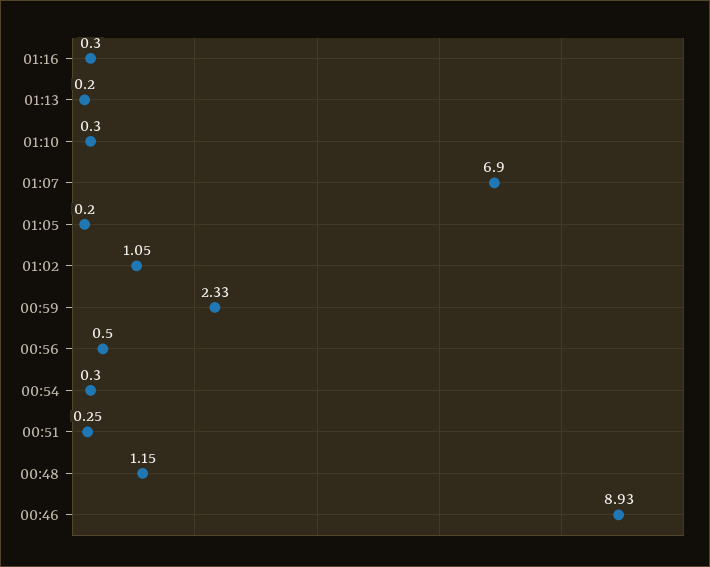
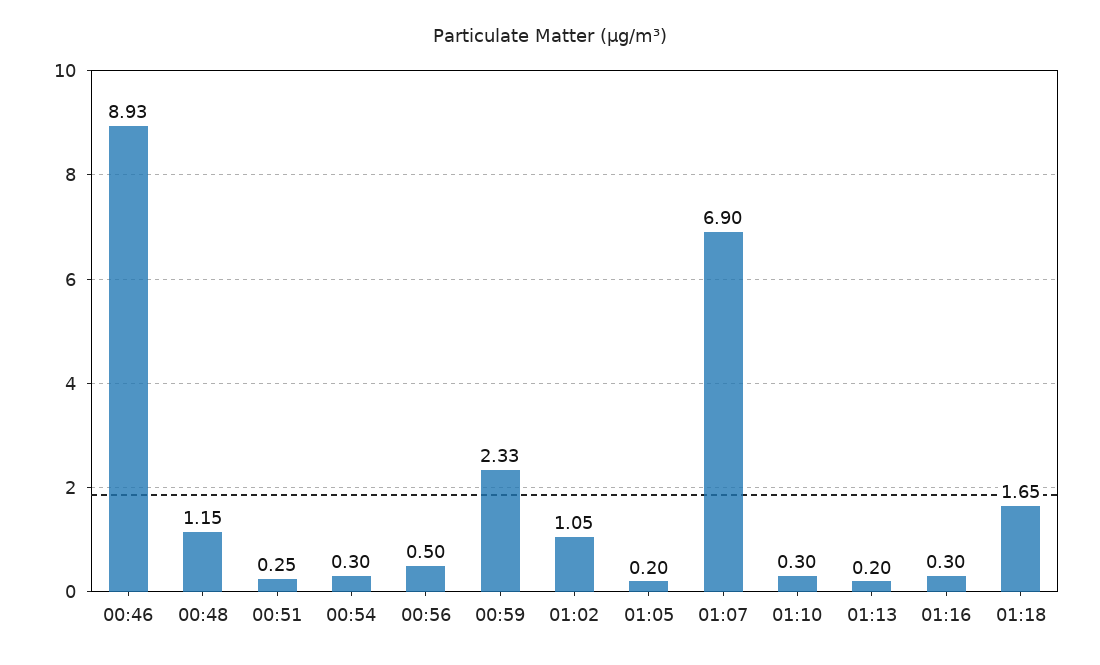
01:18: none -> 1.65

